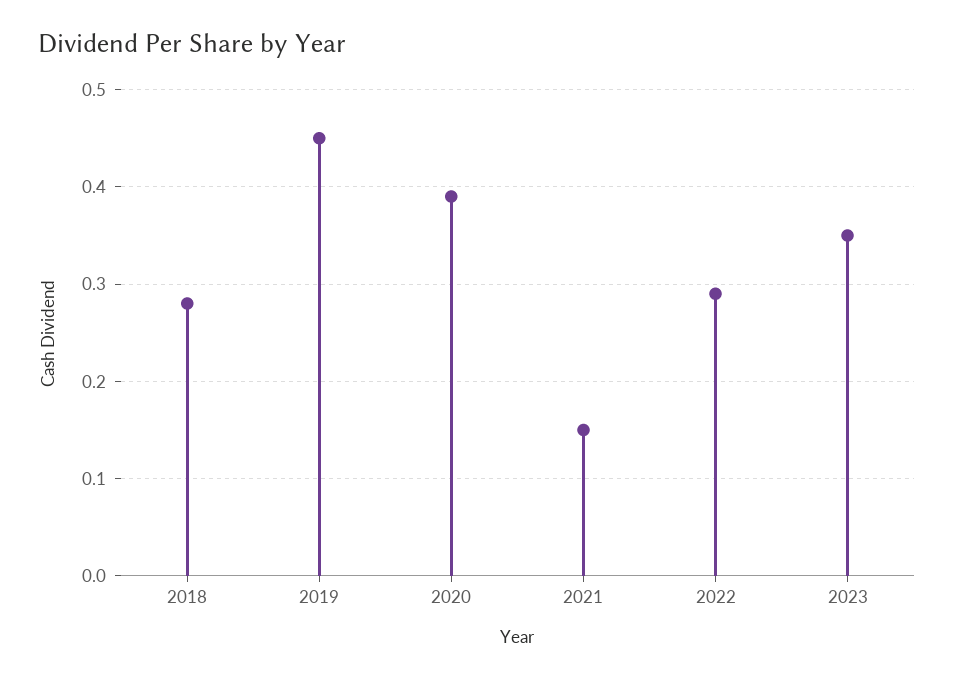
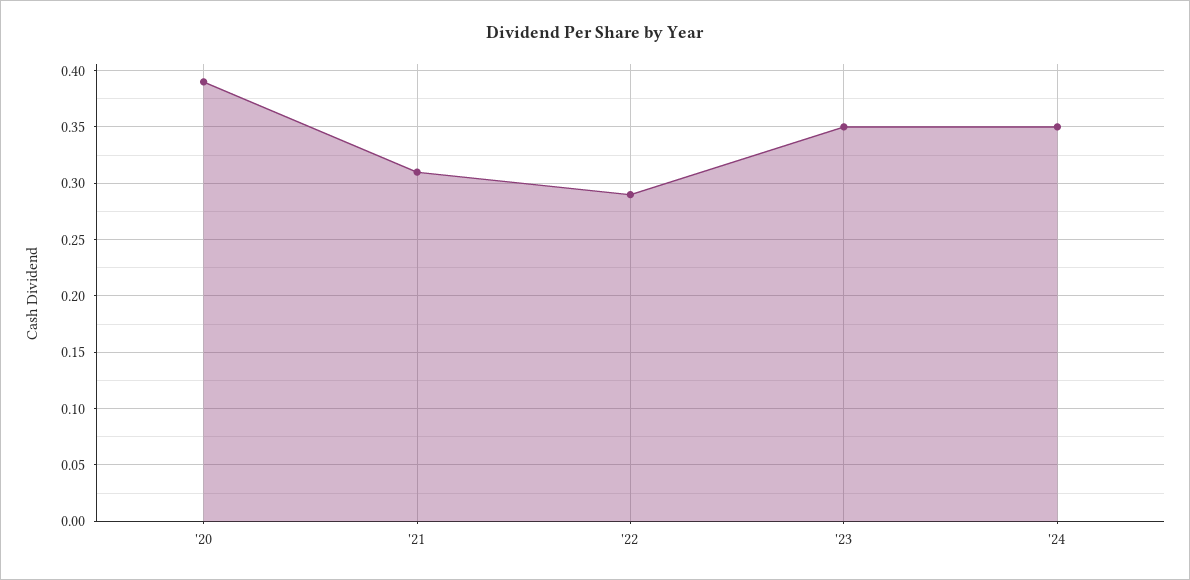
2018: 0.28 -> none
2019: 0.45 -> none
2021: 0.15 -> 0.31
'24: none -> 0.35

